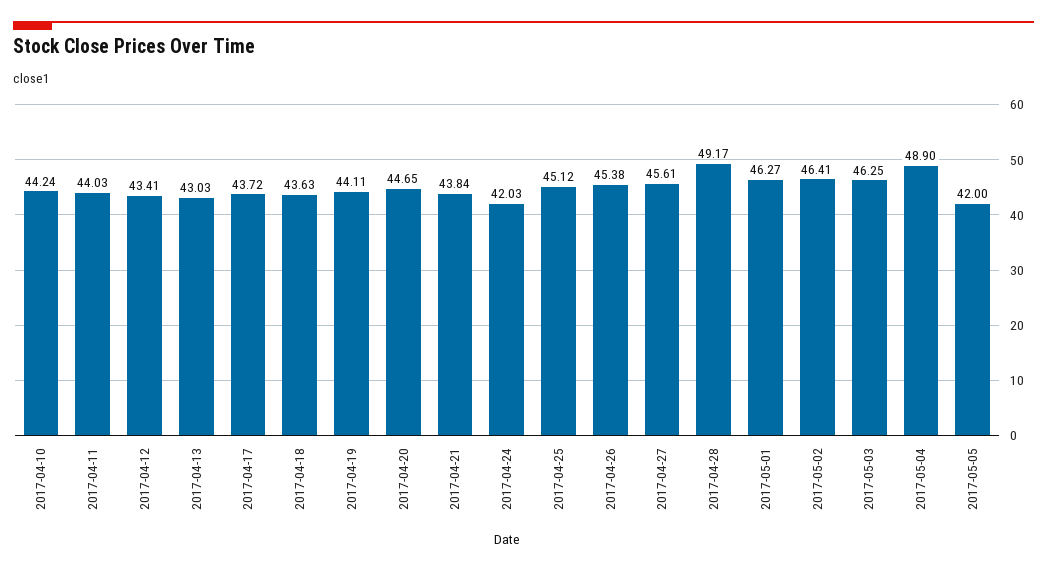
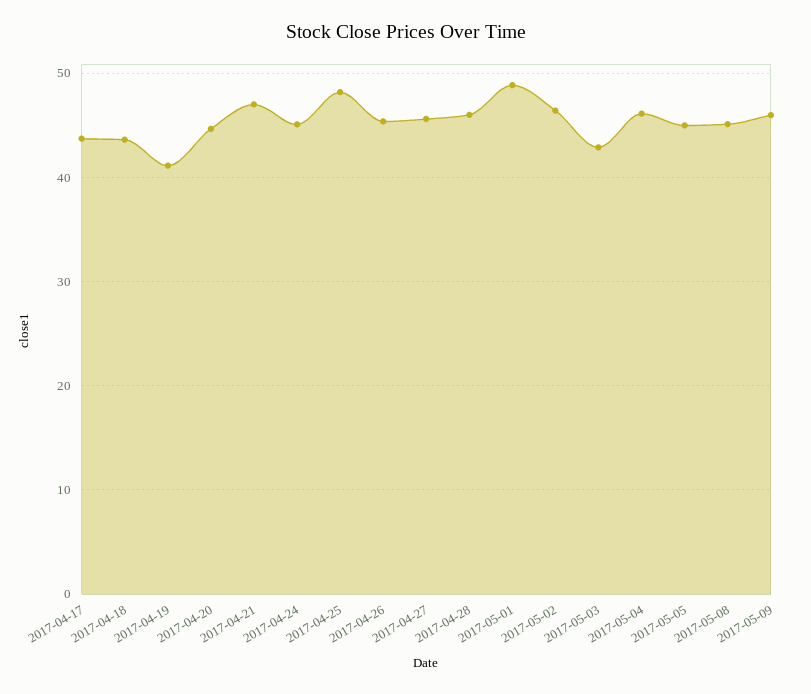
2017-04-10: 44.24 -> none
2017-04-11: 44.03 -> none
2017-04-12: 43.41 -> none
2017-04-13: 43.03 -> none
2017-04-19: 44.11 -> 41
2017-04-21: 43.84 -> 47
2017-04-24: 42.03 -> 45
2017-04-25: 45.12 -> 48
2017-04-28: 49.17 -> 46
2017-05-01: 46.27 -> 49
2017-05-03: 46.25 -> 43
2017-05-04: 48.9 -> 46
2017-05-05: 42 -> 45
2017-05-08: none -> 45
2017-05-09: none -> 46

